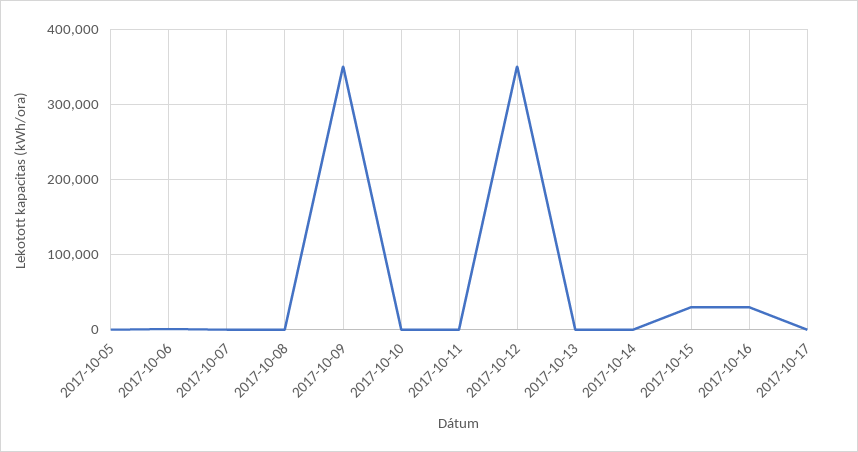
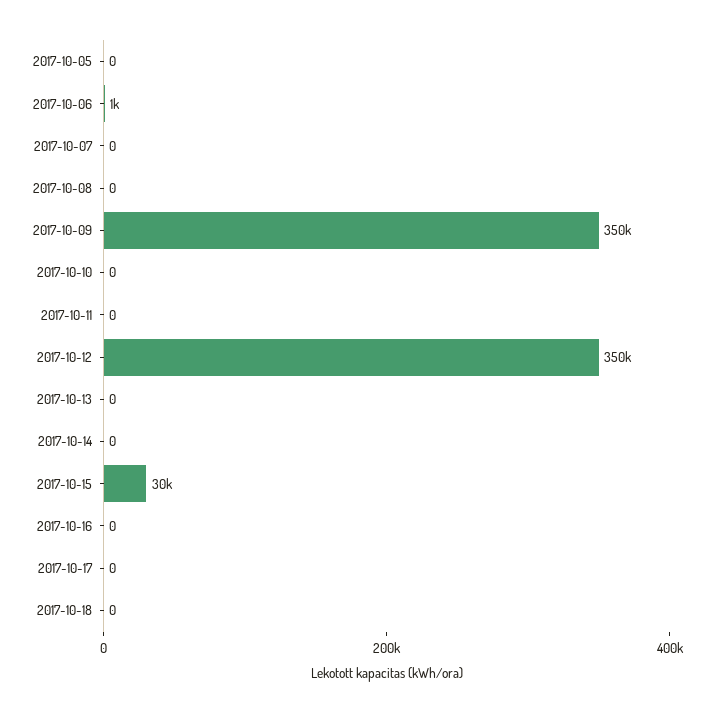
2017-10-16: 30000 -> 0
2017-10-18: none -> 0

